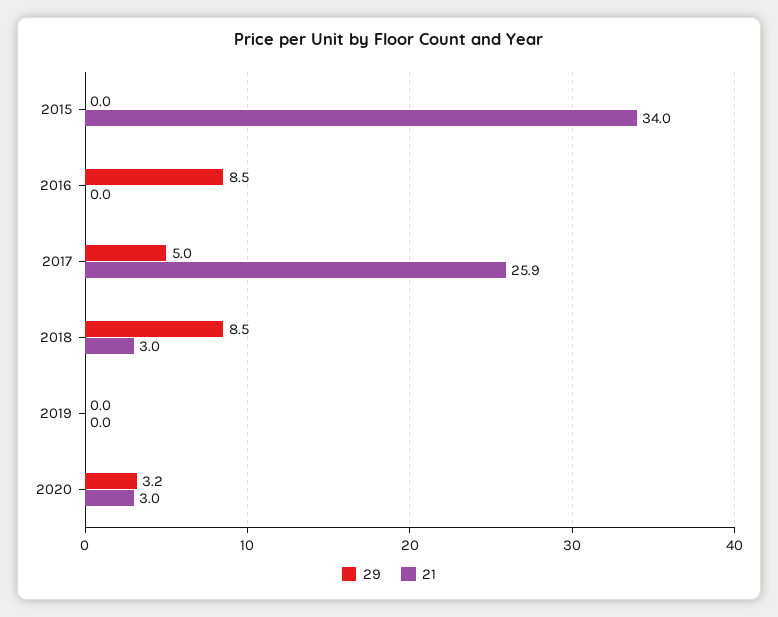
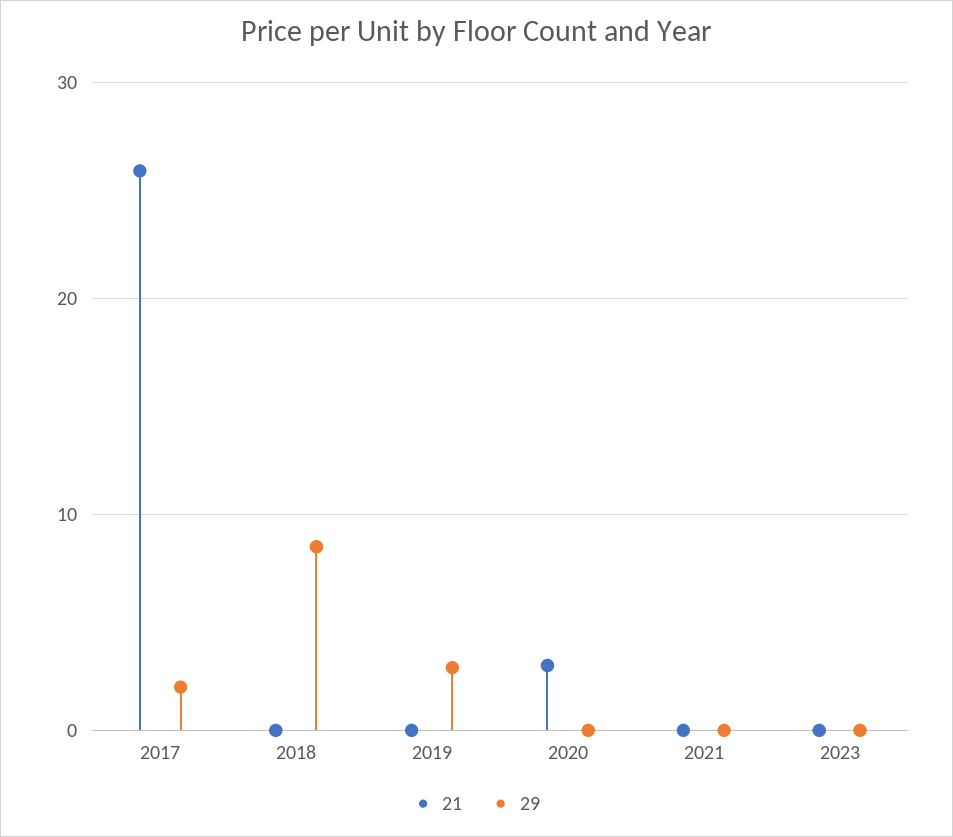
29, 2015: 0 -> none
21, 2015: 34 -> none
29, 2016: 8.5 -> none
21, 2016: 0 -> none
29, 2017: 5 -> 2
21, 2018: 3 -> 0
29, 2019: 0 -> 3
29, 2020: 3.2 -> 0
21, 2021: none -> 0
29, 2021: none -> 0
21, 2023: none -> 0
29, 2023: none -> 0

